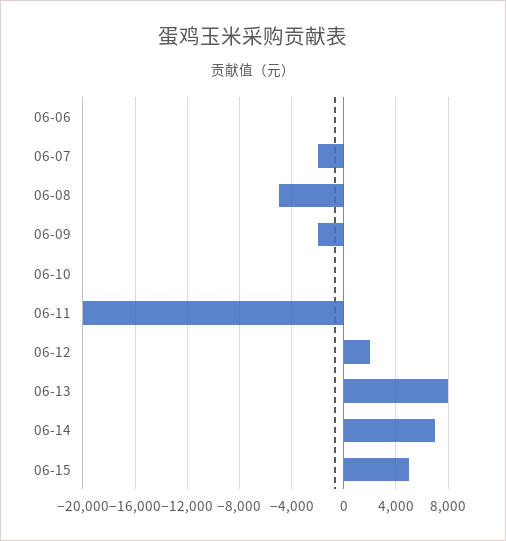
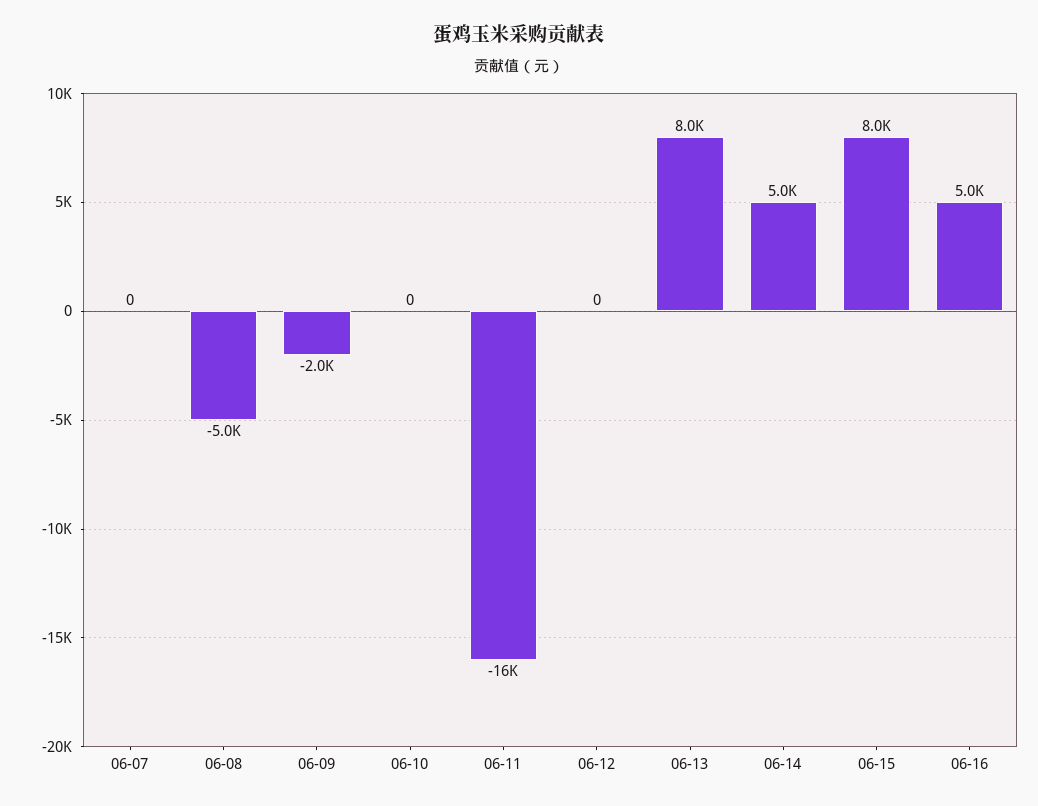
06-06: 0 -> none
06-07: -2000 -> 0
06-11: -20000 -> -16000
06-12: 2000 -> 0
06-14: 7000 -> 5000
06-15: 5000 -> 8000
06-16: none -> 5000

